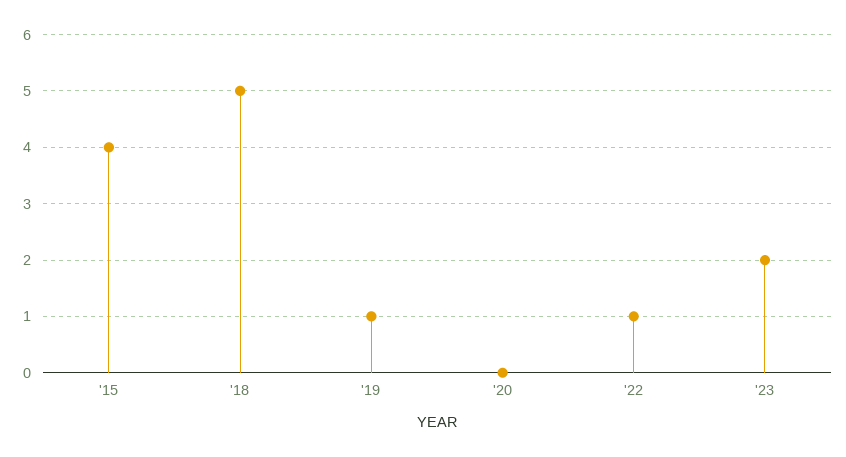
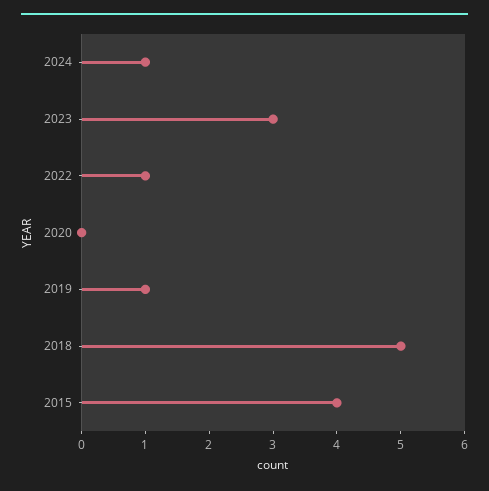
'23: 2 -> 3
2024: none -> 1

